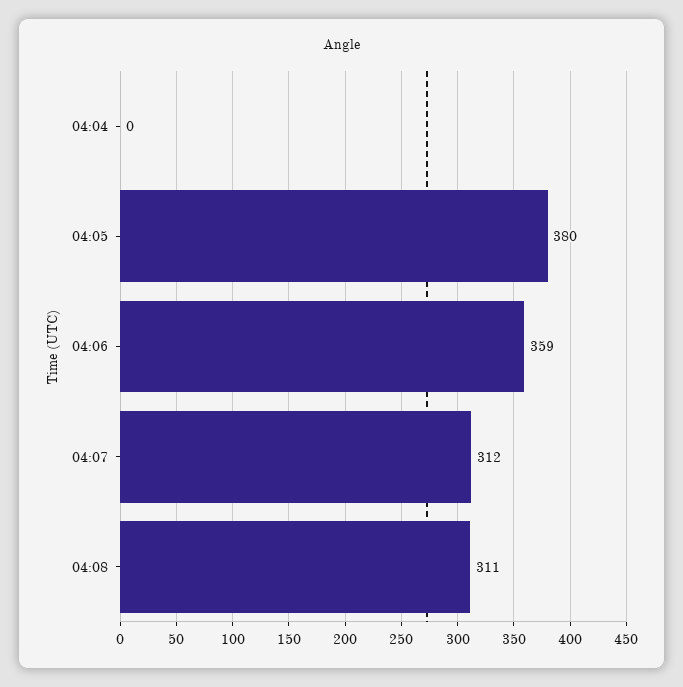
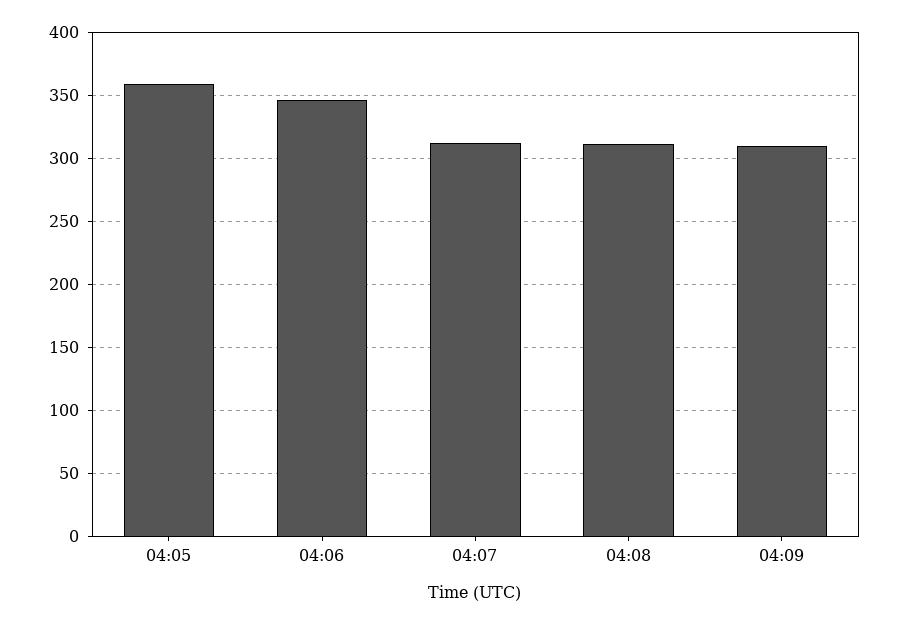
04:04: 0 -> none
04:05: 380 -> 360
04:06: 359 -> 345
04:09: none -> 310

